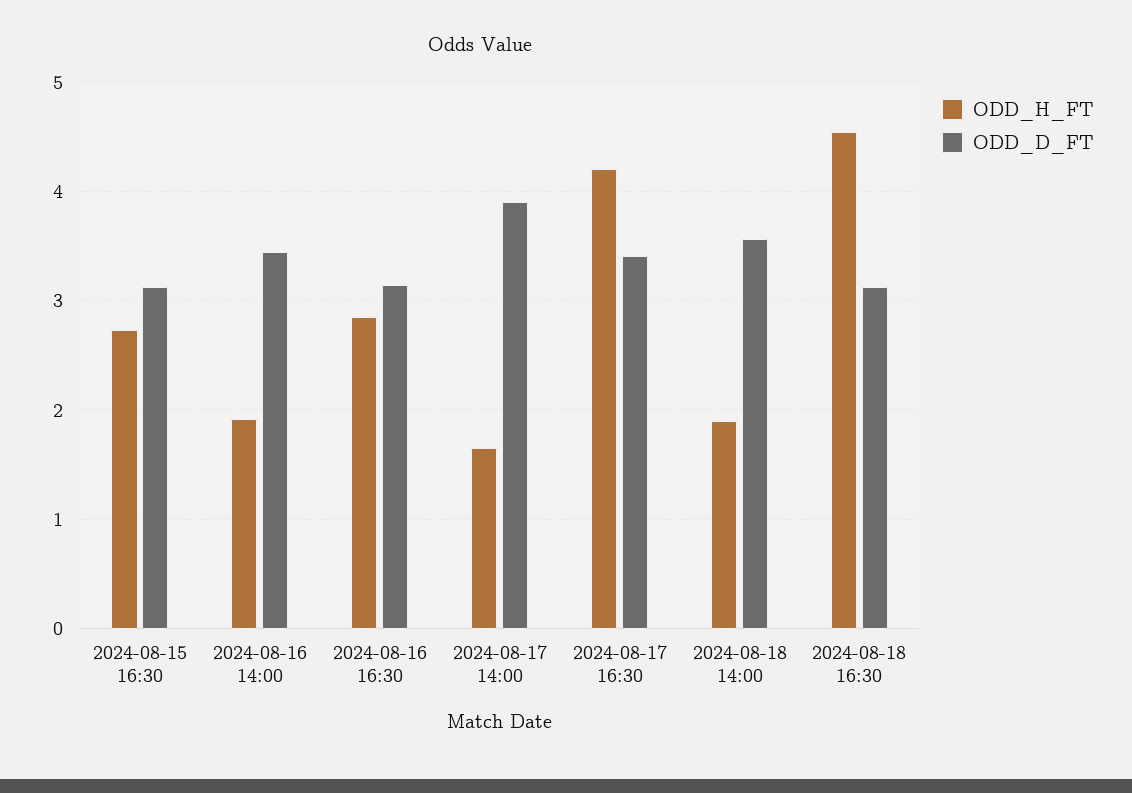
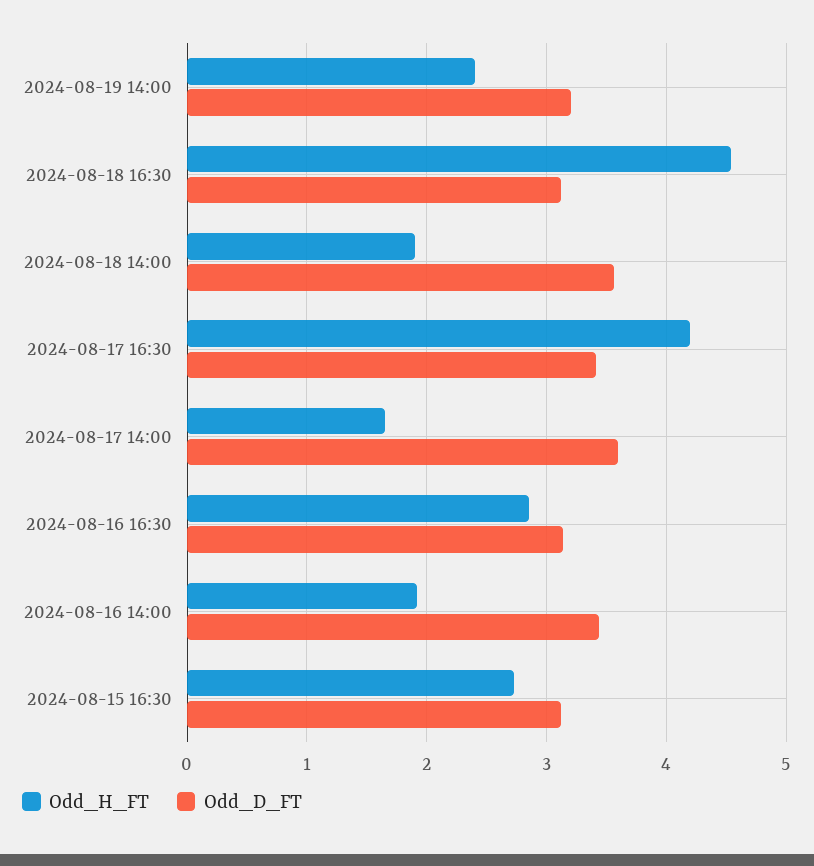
ODD_D_FT, 2024-08-17 14:00: 3.9 -> 3.6
ODD_H_FT, 2024-08-19 14:00: none -> 2.4
ODD_D_FT, 2024-08-19 14:00: none -> 3.2

